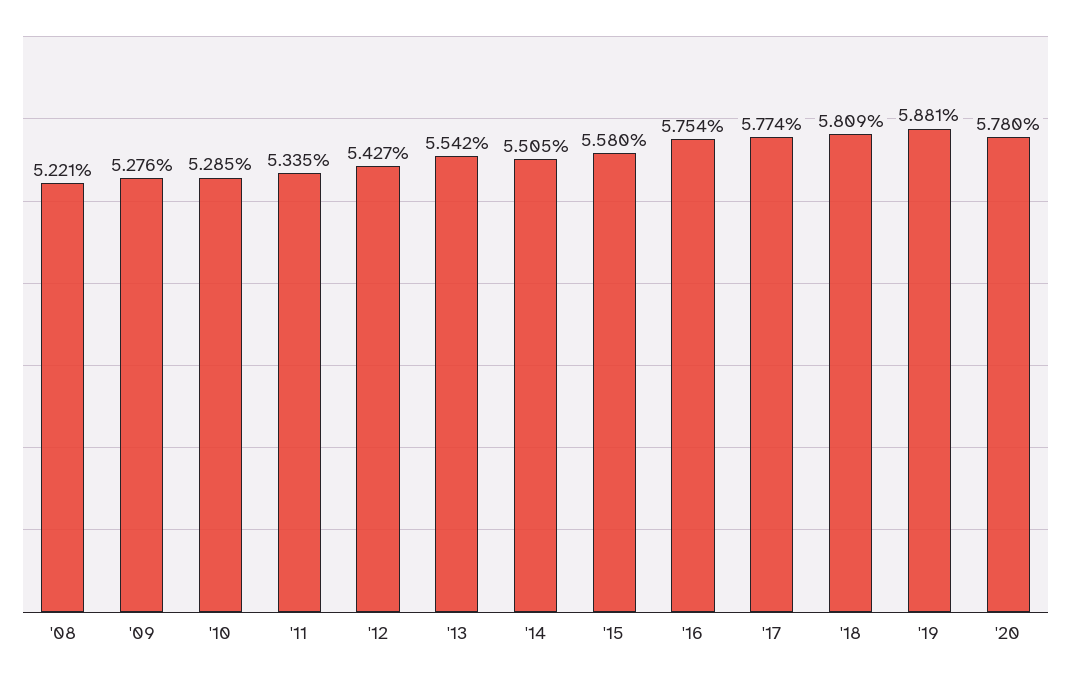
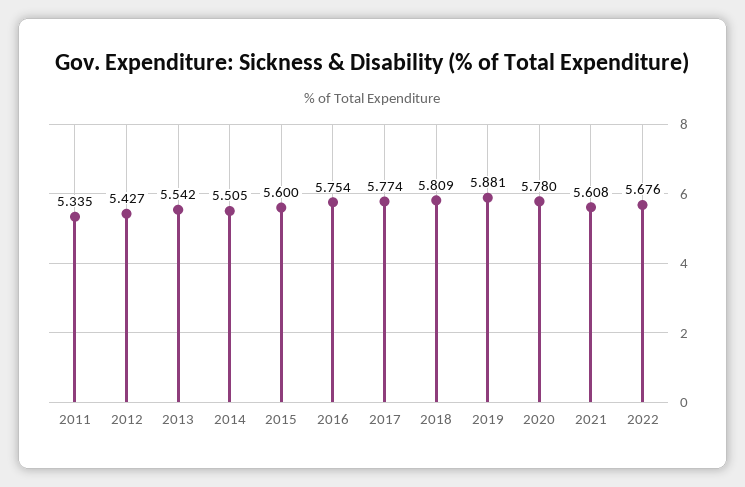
'08: 5.221 -> none
'09: 5.276 -> none
'10: 5.285 -> none
'15: 5.58 -> 5.6
2021: none -> 5.608
2022: none -> 5.676

